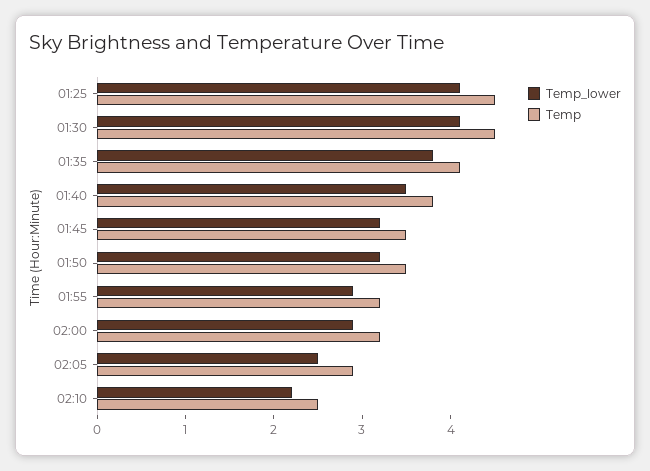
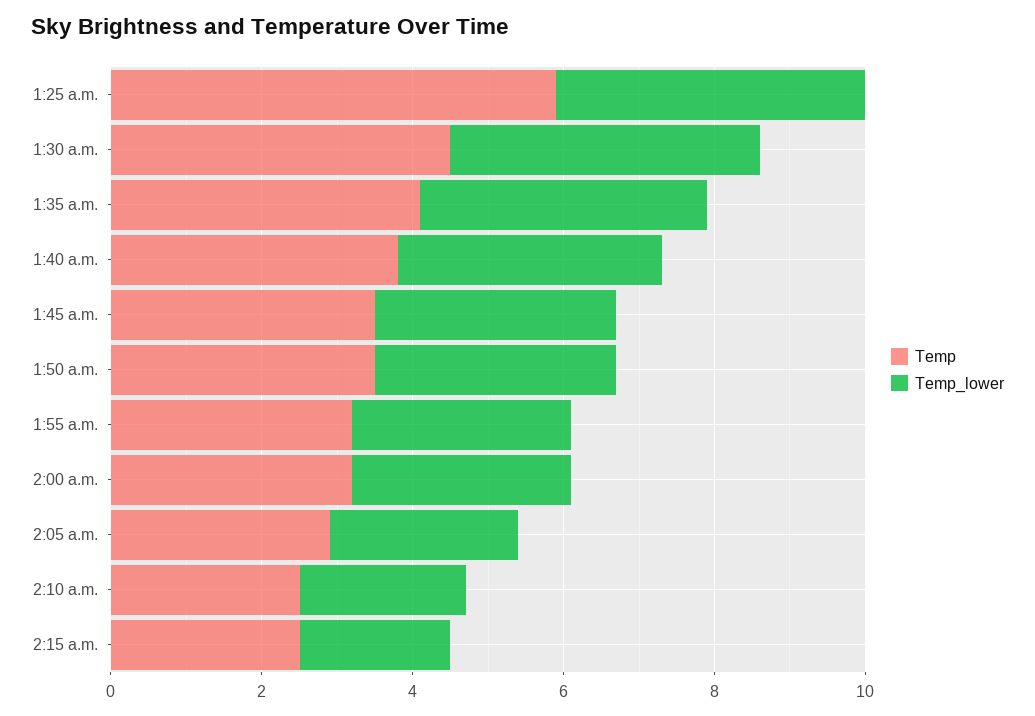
Temp, 01:25: 4.5 -> 6
Temp, 2:15 a.m.: none -> 2.5
Temp_lower, 2:15 a.m.: none -> 2

